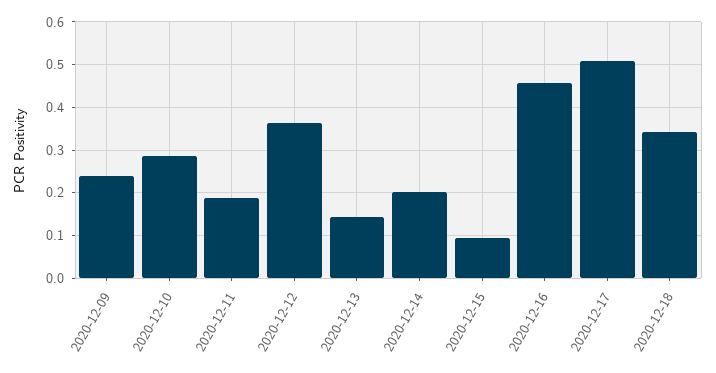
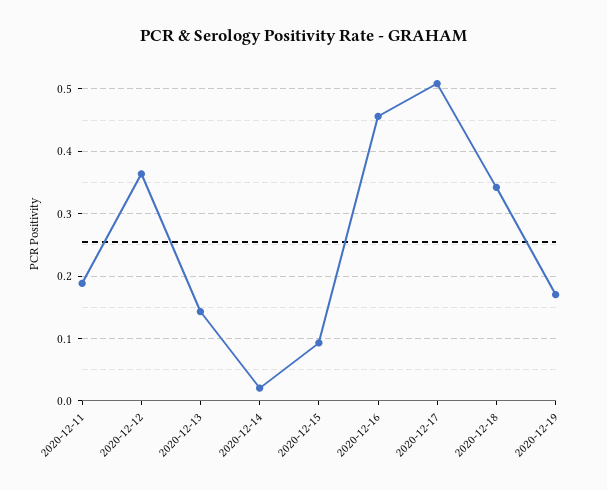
2020-12-09: 0.24 -> none
2020-12-10: 0.28 -> none
2020-12-14: 0.2 -> 0.02
2020-12-19: none -> 0.17

